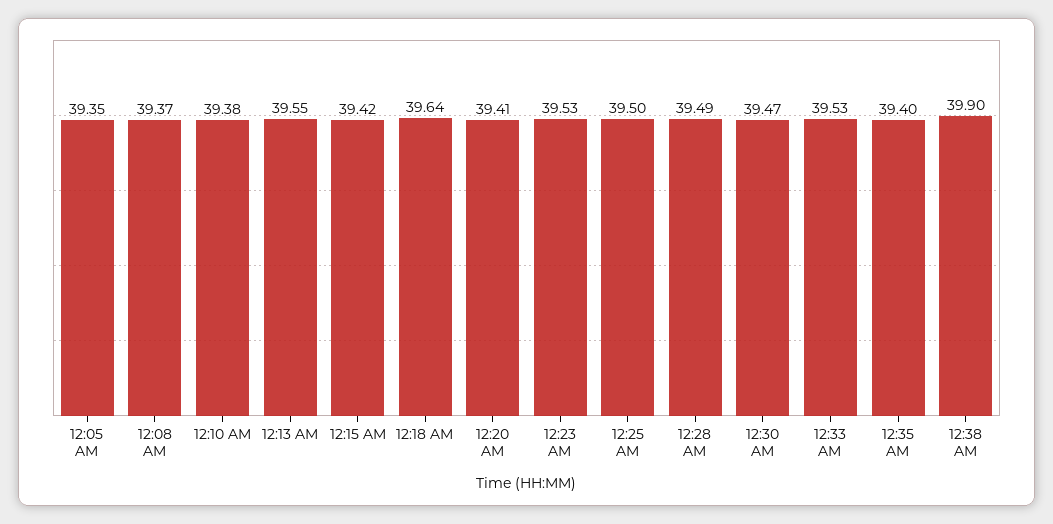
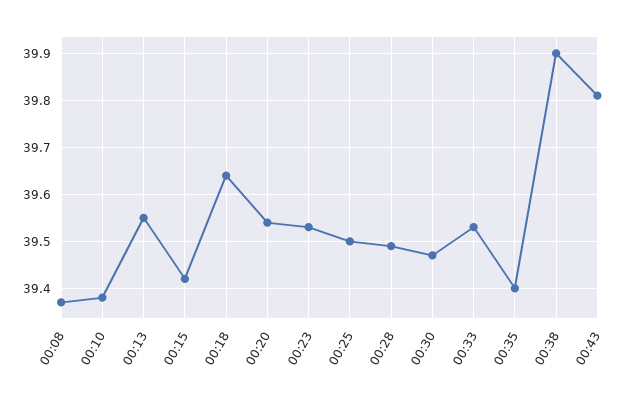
12:05 AM: 39.35 -> none
12:20 AM: 39.41 -> 39.55
00:43: none -> 39.8

